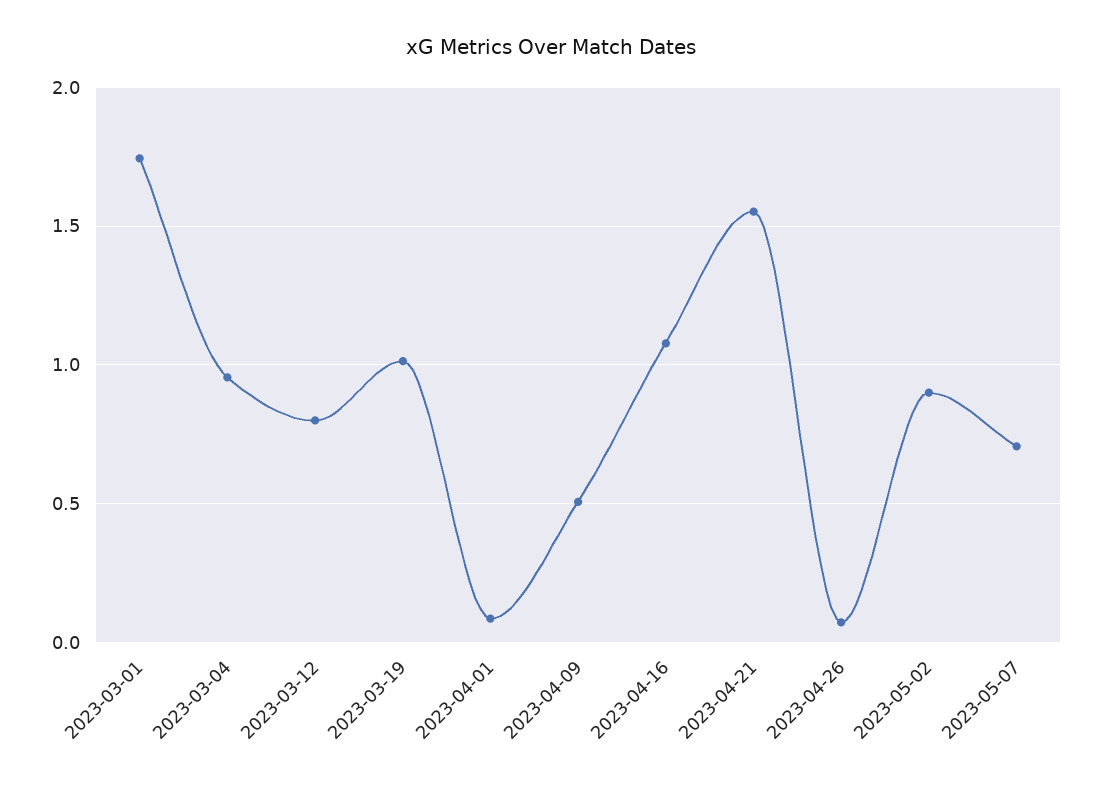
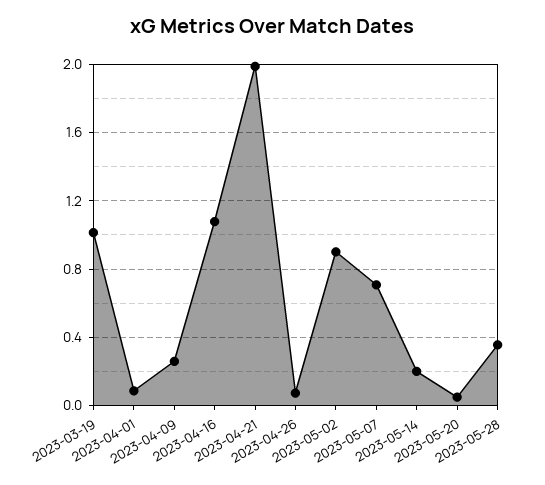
2023-03-01: 1.75 -> none
2023-03-04: 0.95 -> none
2023-03-12: 0.8 -> none
2023-04-09: 0.5 -> 0.25
2023-04-21: 1.55 -> 2
2023-05-14: none -> 0.2
2023-05-20: none -> 0.05
2023-05-28: none -> 0.35

